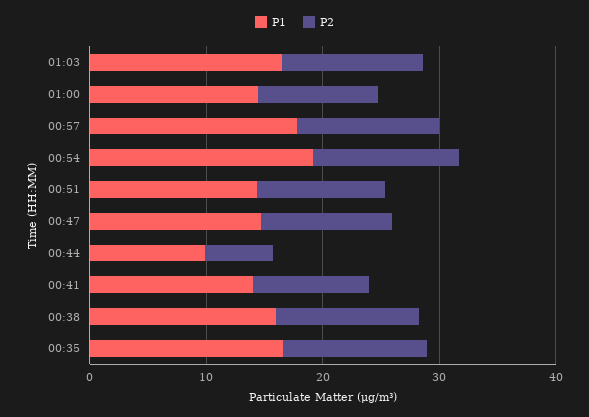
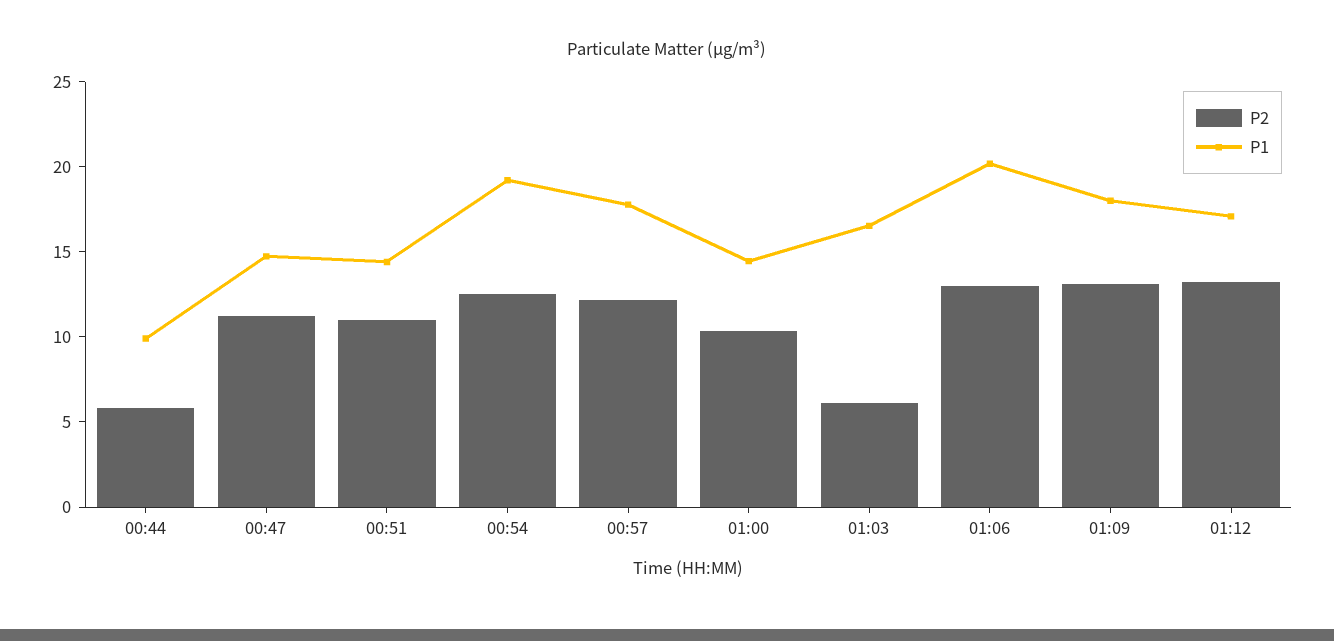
P2, 01:03: 12 -> 6
P1, 00:41: 14 -> none
P2, 00:41: 10 -> none
P1, 00:38: 16 -> none
P2, 00:38: 12 -> none
P1, 00:35: 16 -> none
P2, 00:35: 12 -> none
P2, 01:06: none -> 13
P1, 01:06: none -> 20
P2, 01:09: none -> 13
P1, 01:09: none -> 18
P2, 01:12: none -> 13
P1, 01:12: none -> 17

